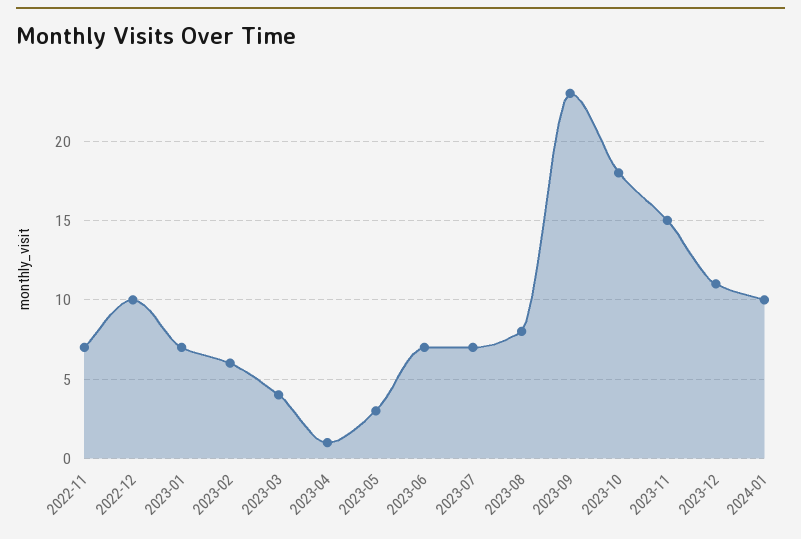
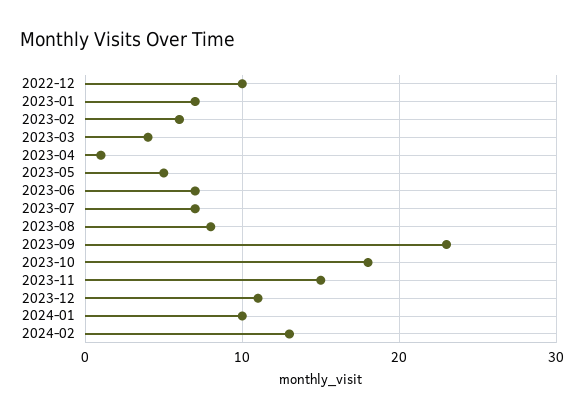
2022-11: 7 -> none
2023-05: 3 -> 5
2024-02: none -> 13

